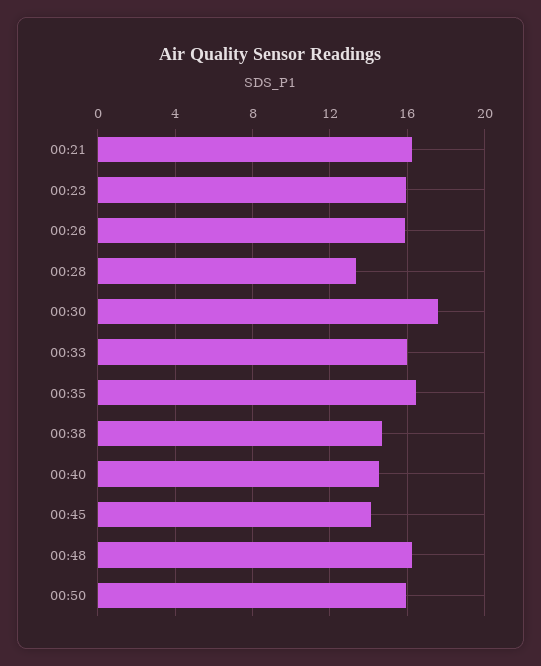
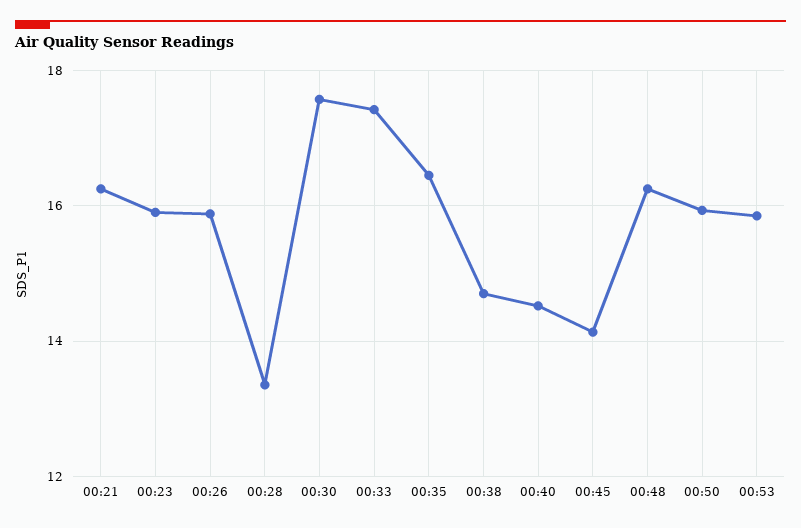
00:33: 16 -> 17.4
00:53: none -> 15.8

